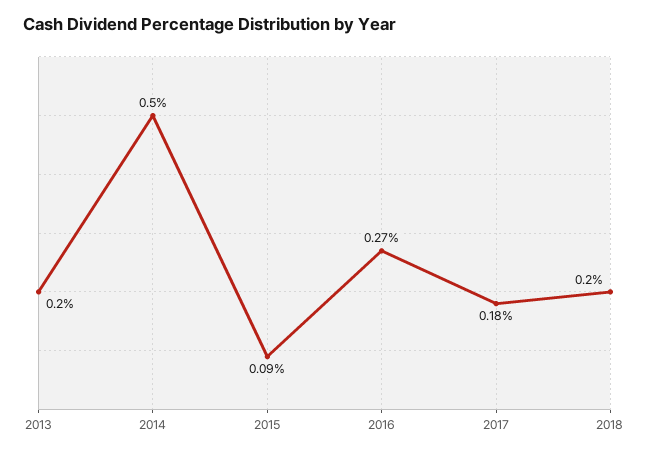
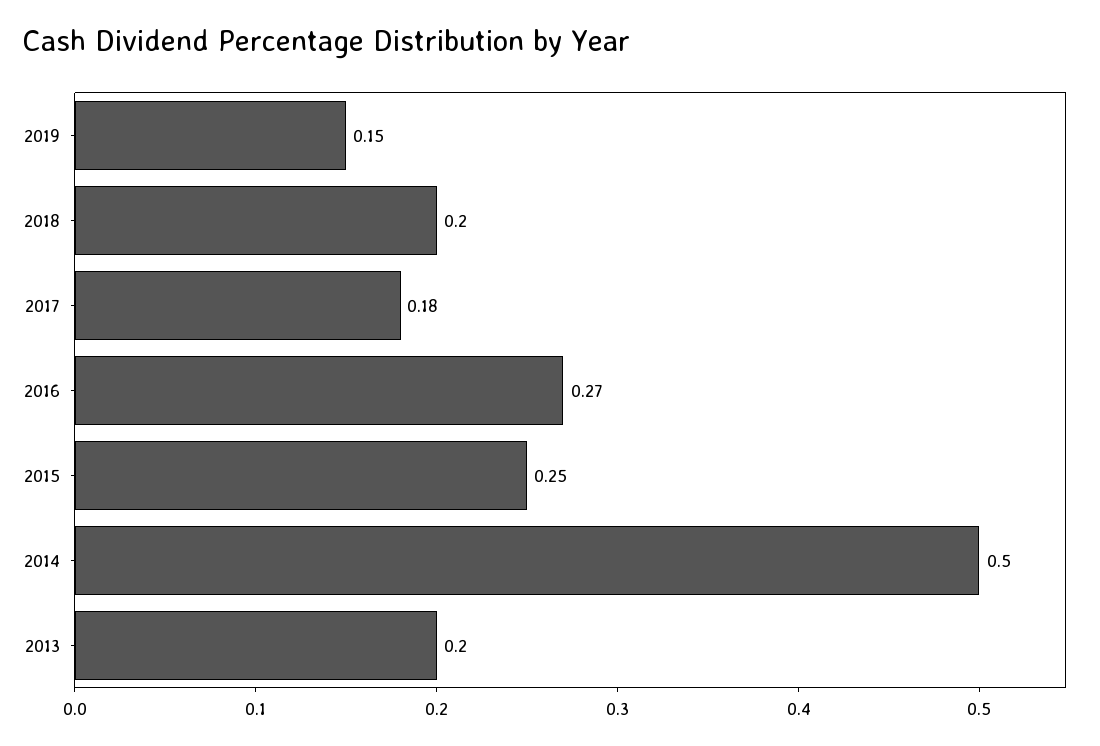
2015: 0.09 -> 0.25
2019: none -> 0.15

